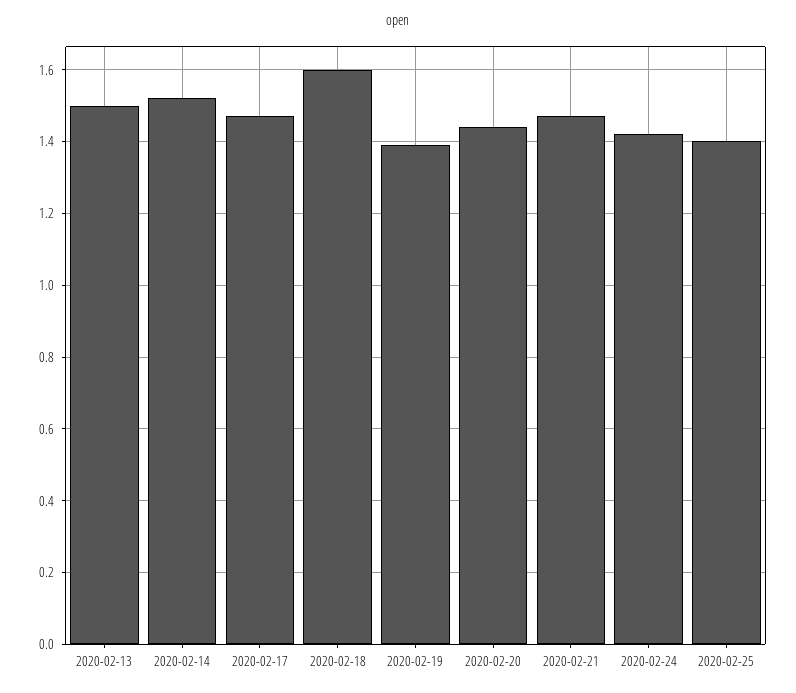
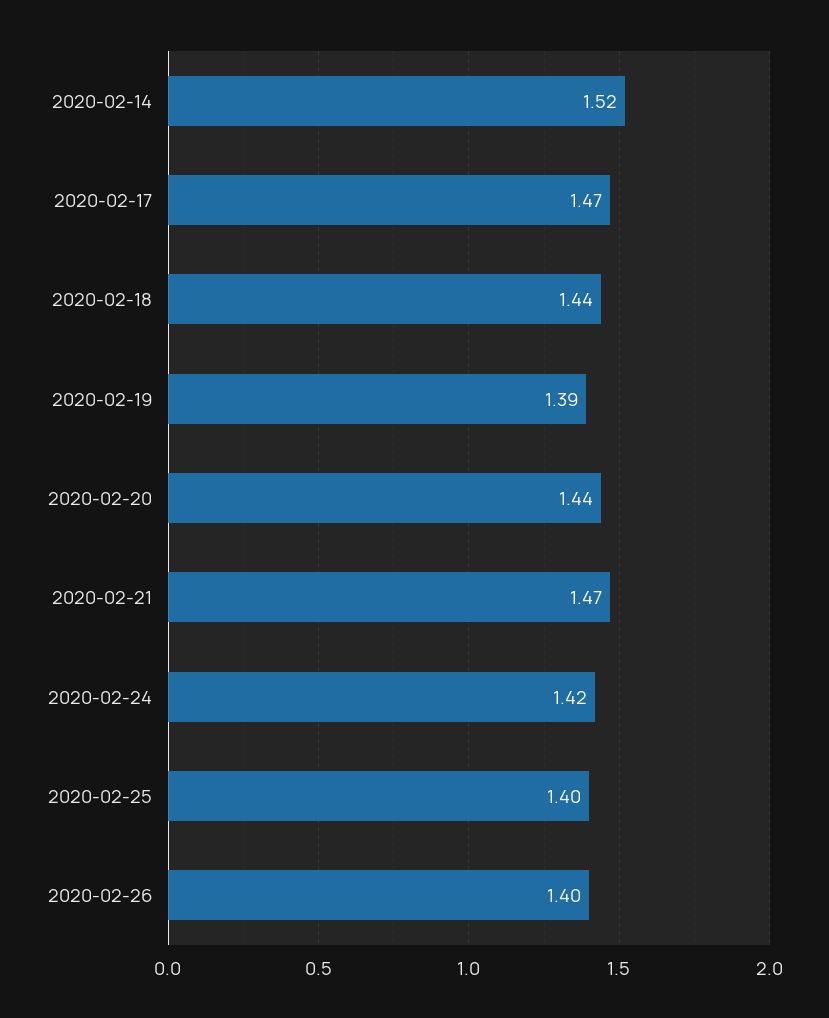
2020-02-13: 1.5 -> none
2020-02-18: 1.6 -> 1.44
2020-02-26: none -> 1.4

